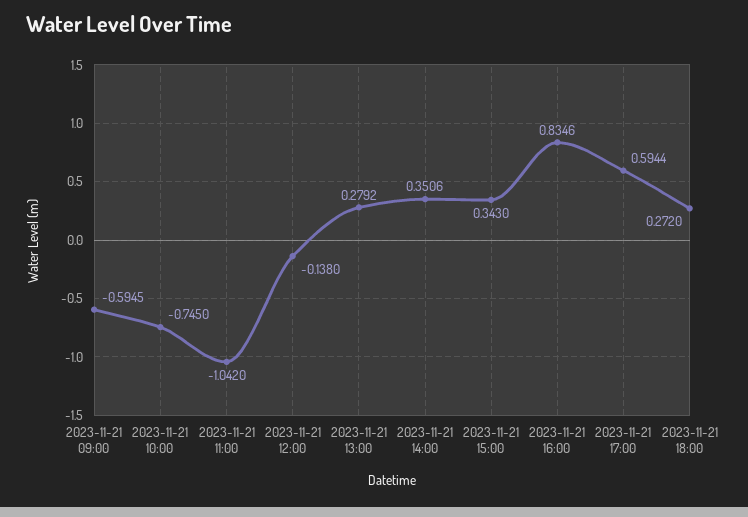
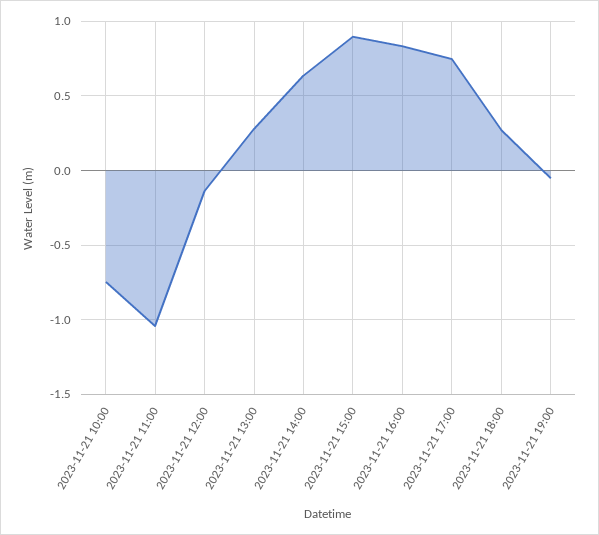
2023-11-21 09:00: -0.5945 -> none
2023-11-21 14:00: 0.3506 -> 0.65
2023-11-21 15:00: 0.343 -> 0.9
2023-11-21 17:00: 0.5944 -> 0.75
2023-11-21 19:00: none -> -0.05

